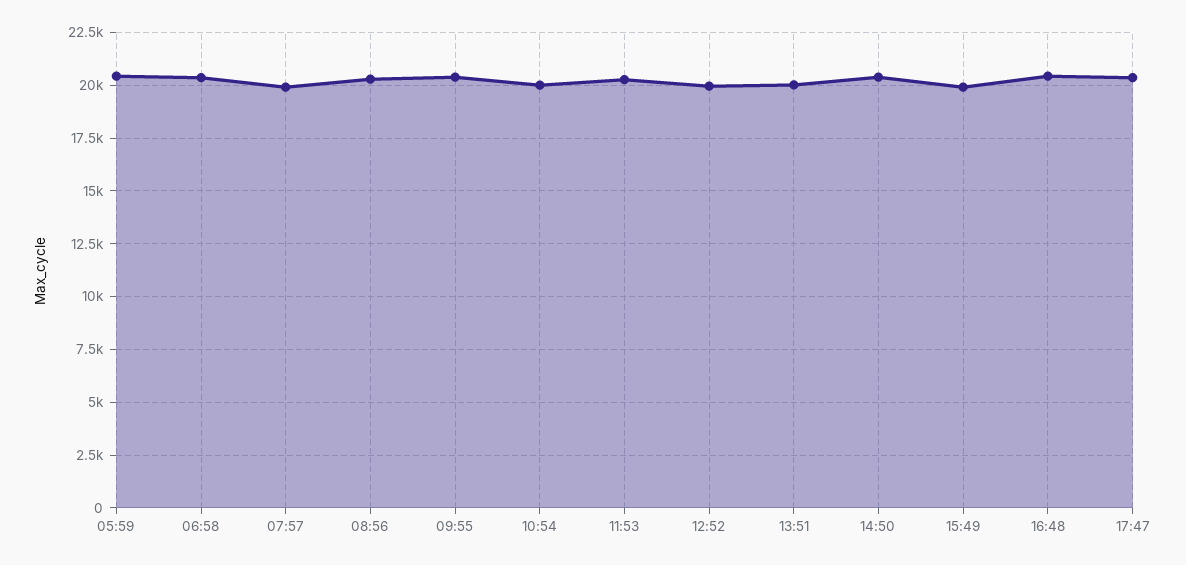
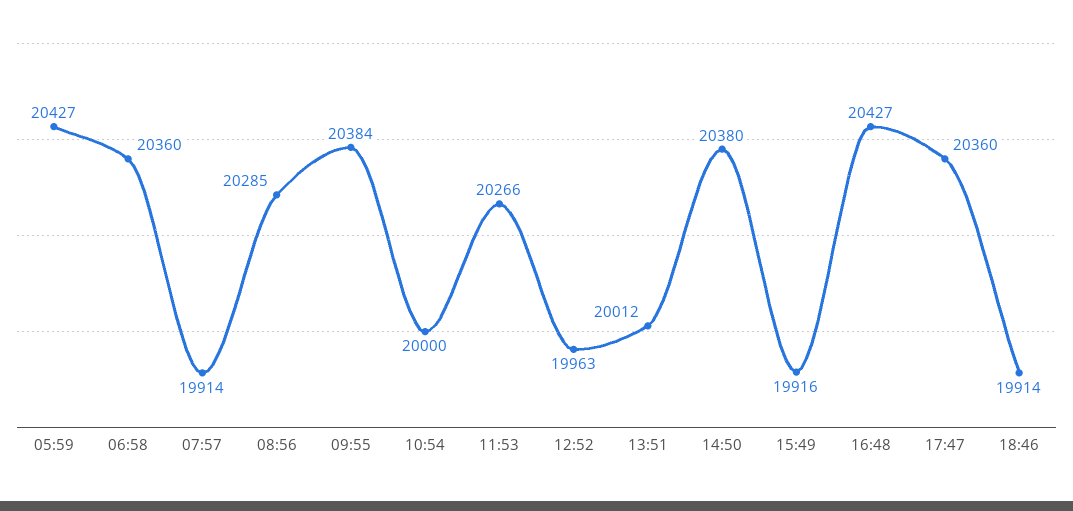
18:46: none -> 19914

